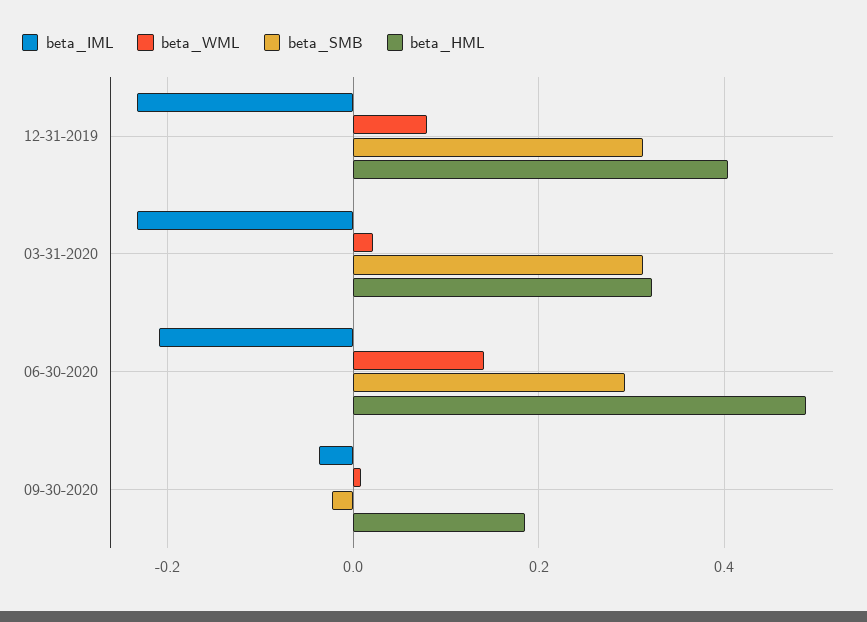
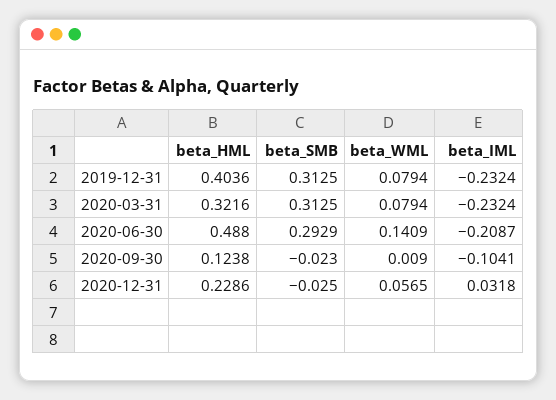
beta_WML, 03-31-2020: 0.02 -> 0.0794
beta_IML, 09-30-2020: -0.04 -> -0.1041
beta_HML, 09-30-2020: 0.18 -> 0.1238
beta_HML, 2020-12-31: none -> 0.2286
beta_SMB, 2020-12-31: none -> -0.025
beta_WML, 2020-12-31: none -> 0.0565
beta_IML, 2020-12-31: none -> 0.0318

